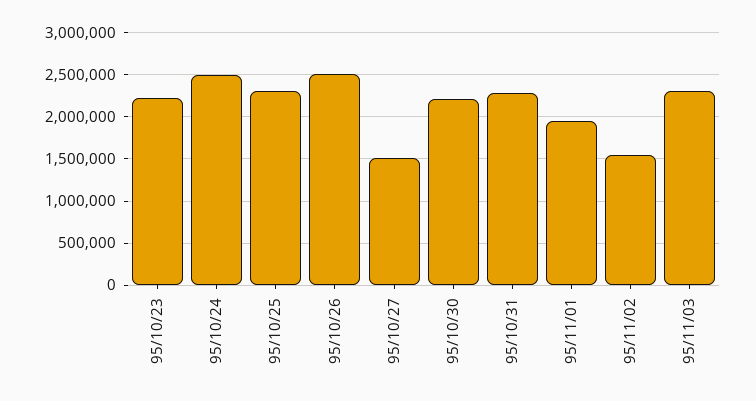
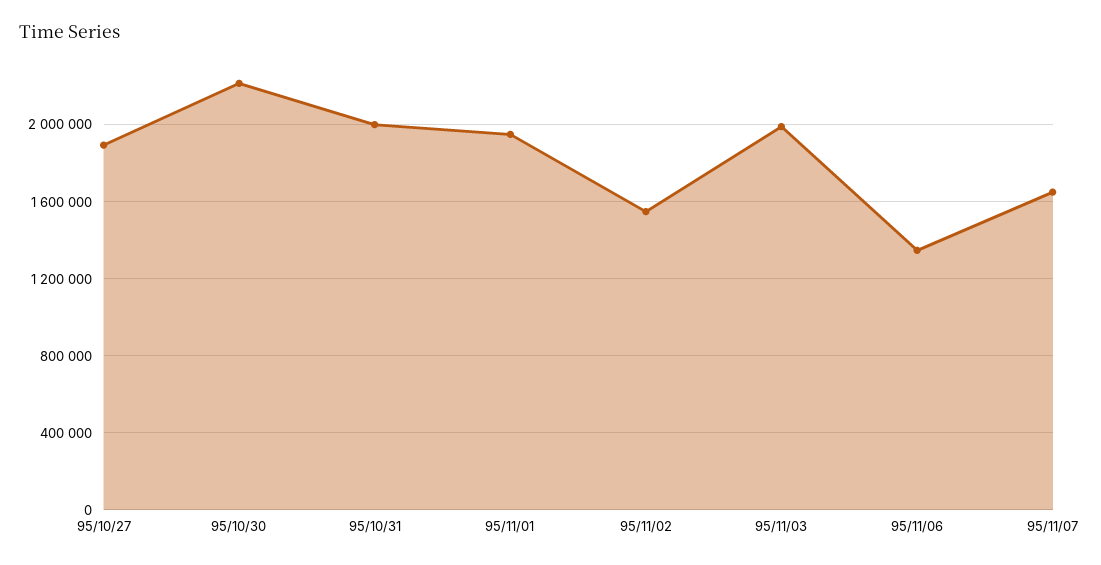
95/10/23: 2200000 -> none
95/10/24: 2500000 -> none
95/10/25: 2300000 -> none
95/10/26: 2500000 -> none
95/10/27: 1500000 -> 1900000
95/10/31: 2300000 -> 2000000
95/11/03: 2300000 -> 2000000
95/11/06: none -> 1350000
95/11/07: none -> 1650000

